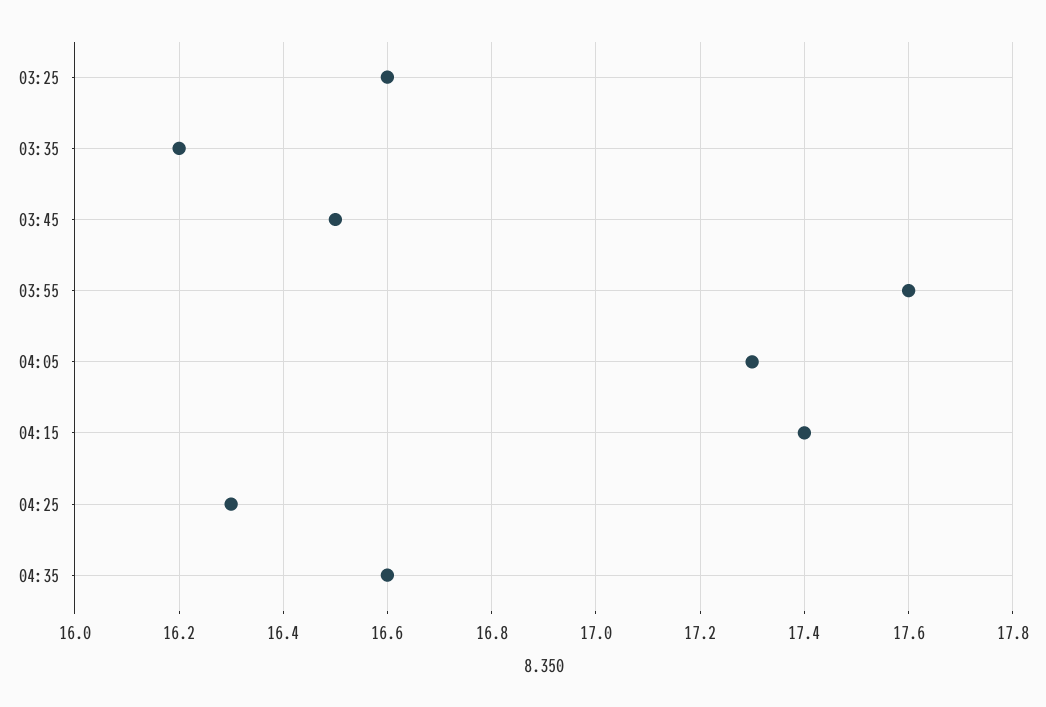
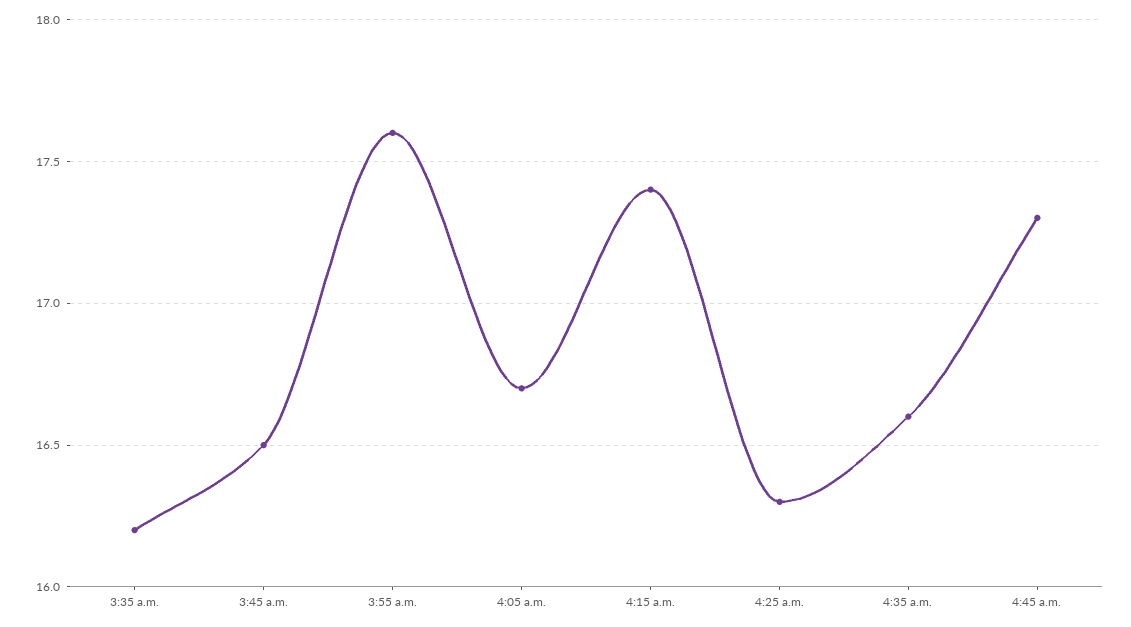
03:25: 16.6 -> none
04:05: 17.3 -> 16.7
4:45 a.m.: none -> 17.3

